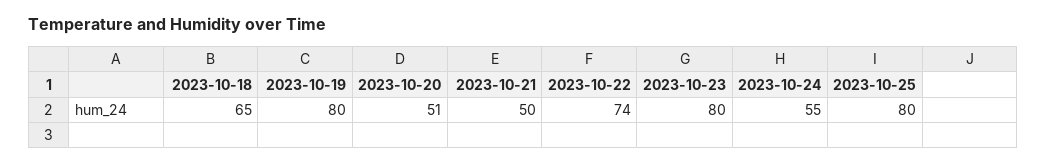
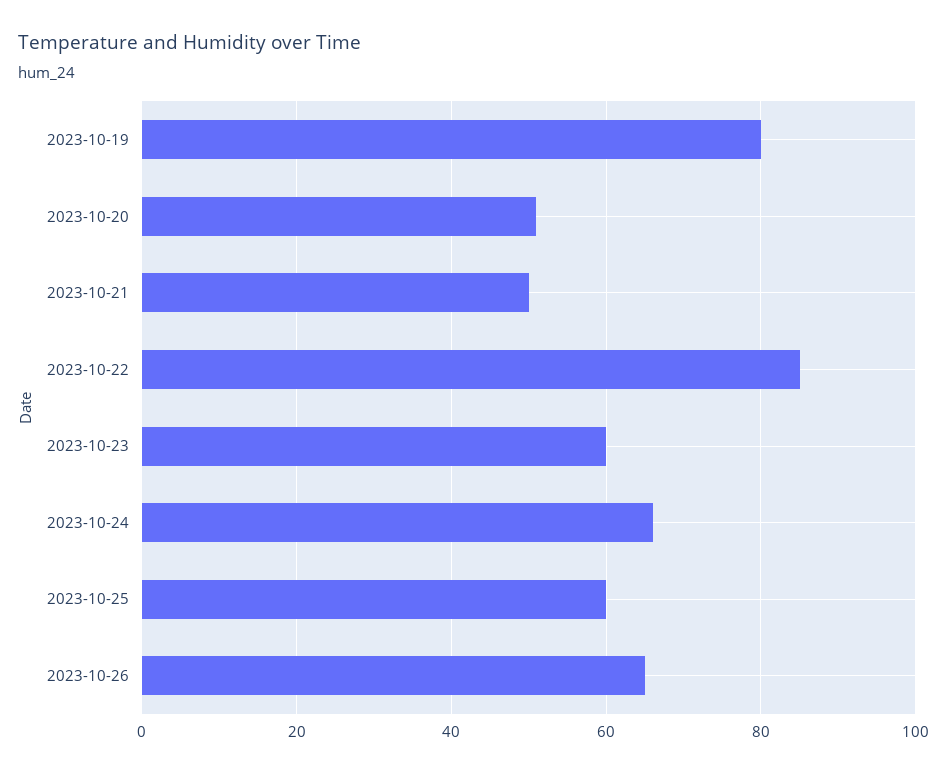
2023-10-18: 65 -> none
2023-10-22: 74 -> 85
2023-10-23: 80 -> 60
2023-10-24: 55 -> 65
2023-10-25: 80 -> 60
2023-10-26: none -> 65

